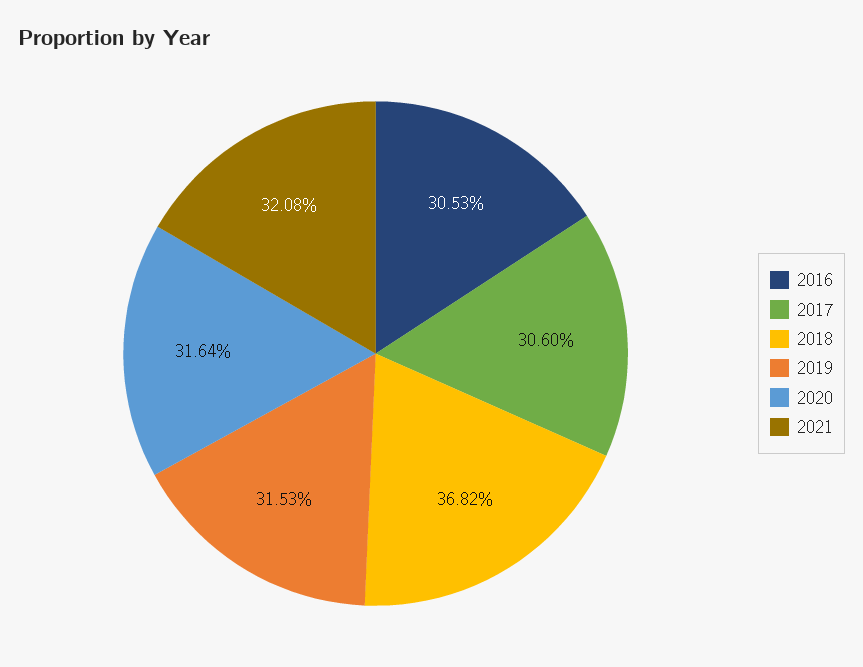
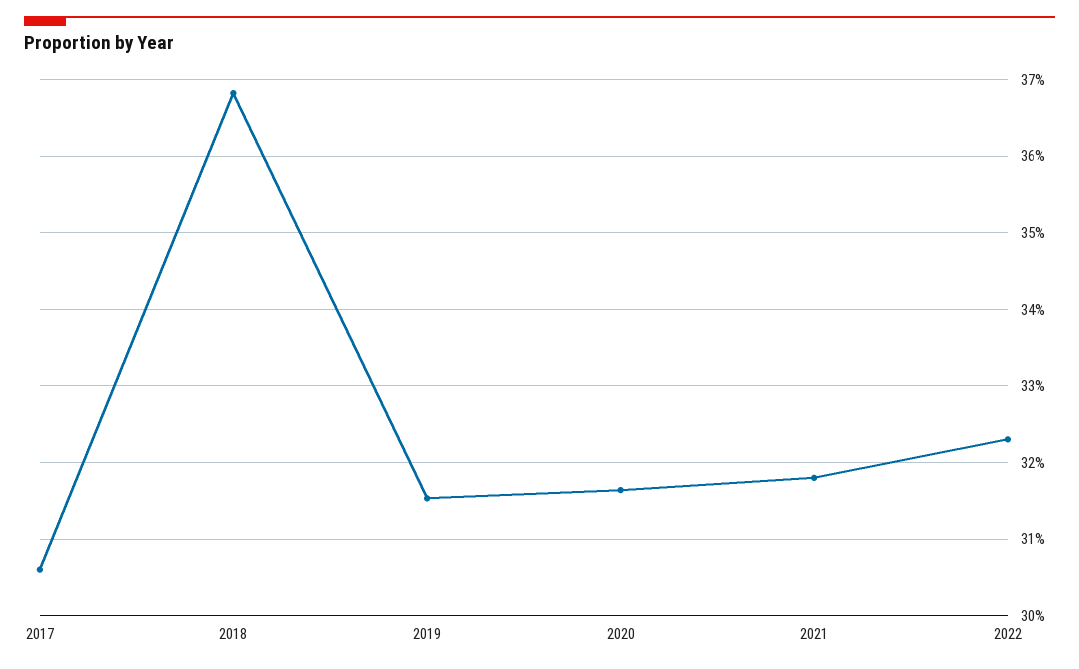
2016: 30.53 -> none
2021: 32.08 -> 31.8
2022: none -> 32.3

